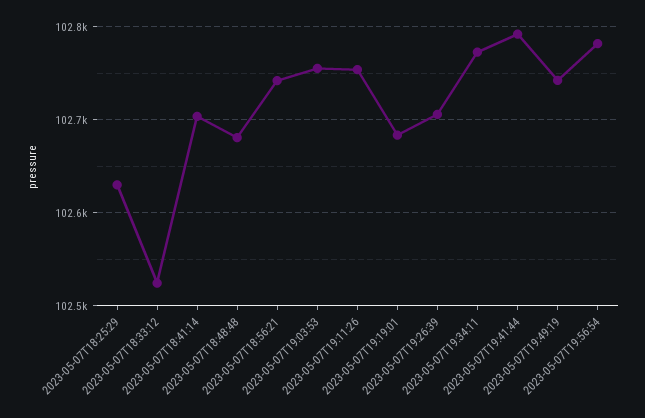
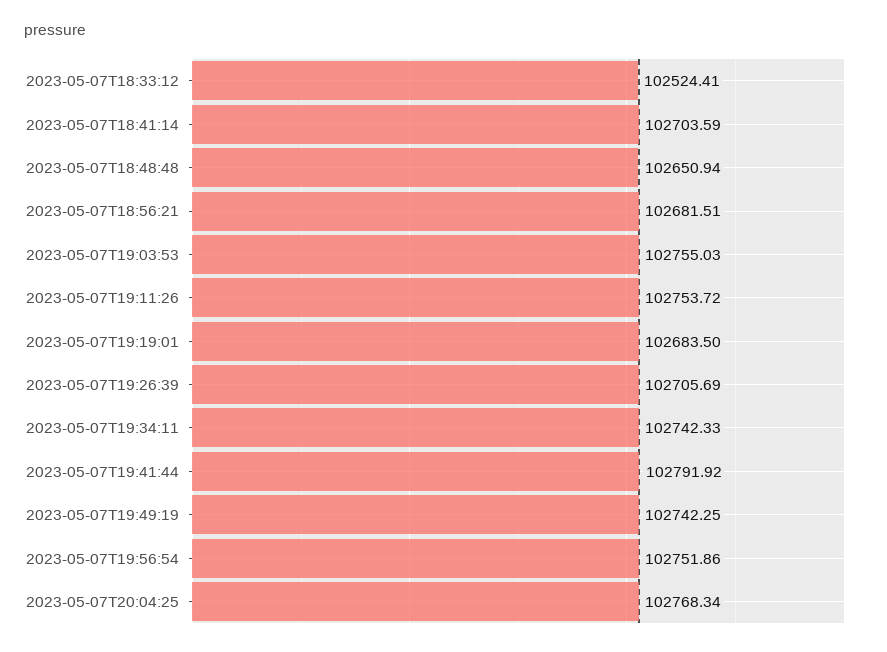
2023-05-07T18:25:29: 102630 -> none
2023-05-07T18:48:48: 102680 -> 102650.94
2023-05-07T18:56:21: 102740 -> 102681.51
2023-05-07T19:34:11: 102770 -> 102742.33
2023-05-07T19:56:54: 102780 -> 102751.86
2023-05-07T20:04:25: none -> 102768.34

